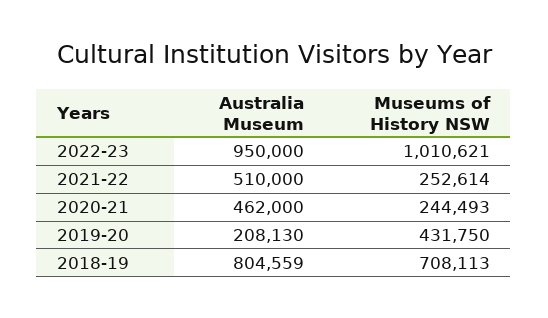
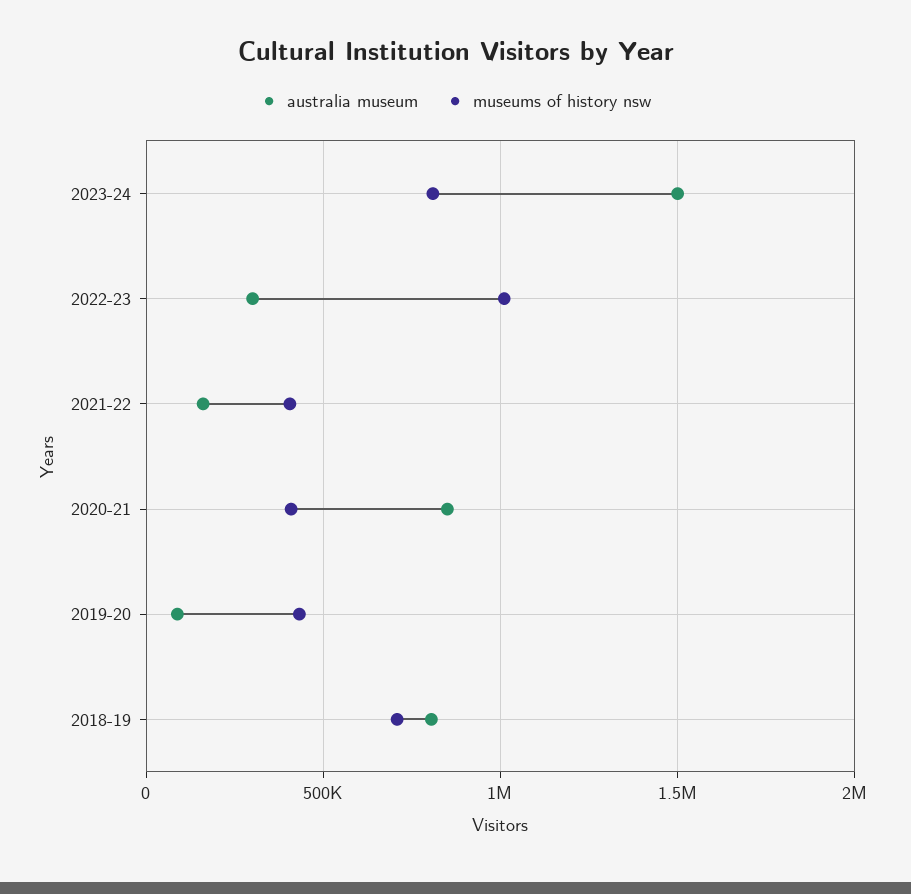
Australia Museum, 2022-23: 950000 -> 300000
Australia Museum, 2021-22: 510000 -> 150000
Museums of History NSW, 2021-22: 252614 -> 400000
Australia Museum, 2020-21: 462000 -> 850000
Museums of History NSW, 2020-21: 244493 -> 400000
Australia Museum, 2019-20: 208130 -> 100000
Australia Museum, 2023-24: none -> 1500000
Museums of History NSW, 2023-24: none -> 800000

